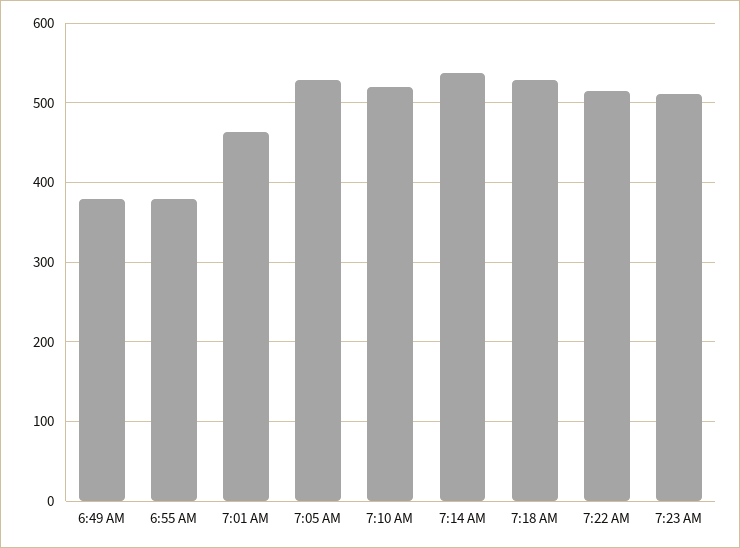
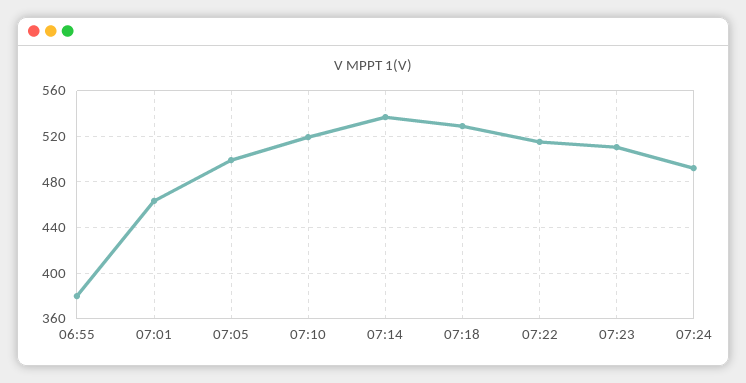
6:49 AM: 380 -> none
7:05 AM: 530 -> 500
07:24: none -> 490

